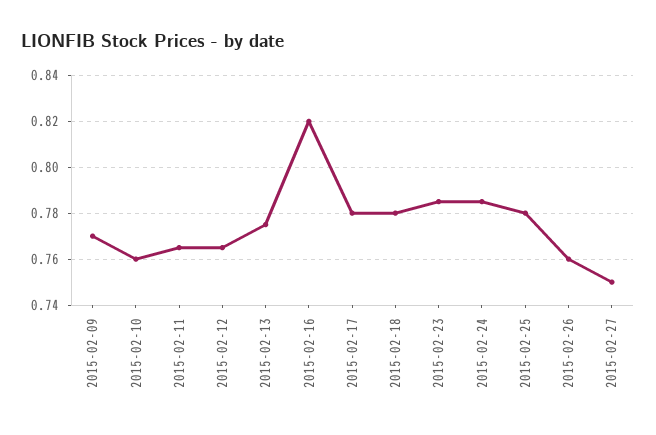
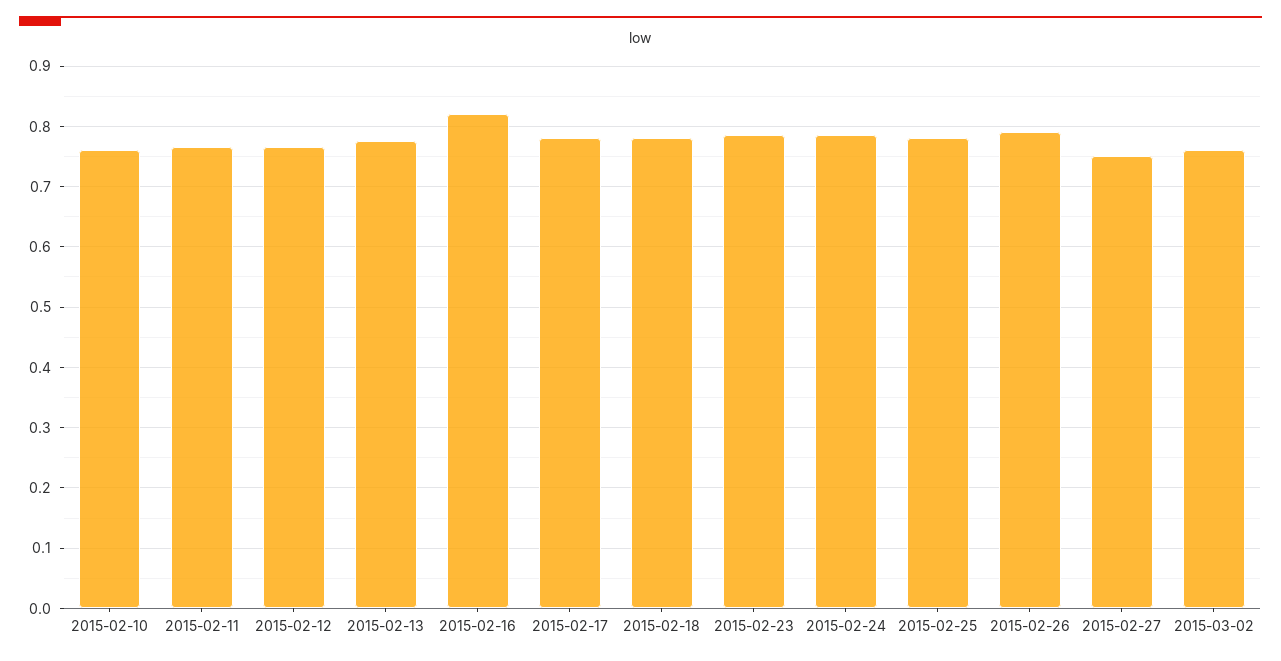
2015-02-09: 0.77 -> none
2015-02-26: 0.76 -> 0.79
2015-03-02: none -> 0.76

